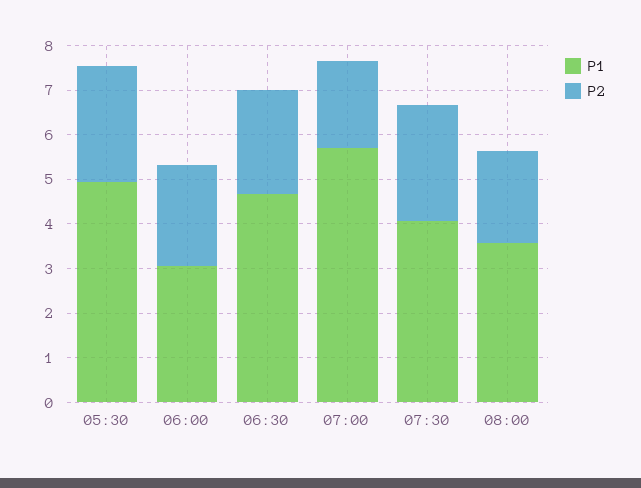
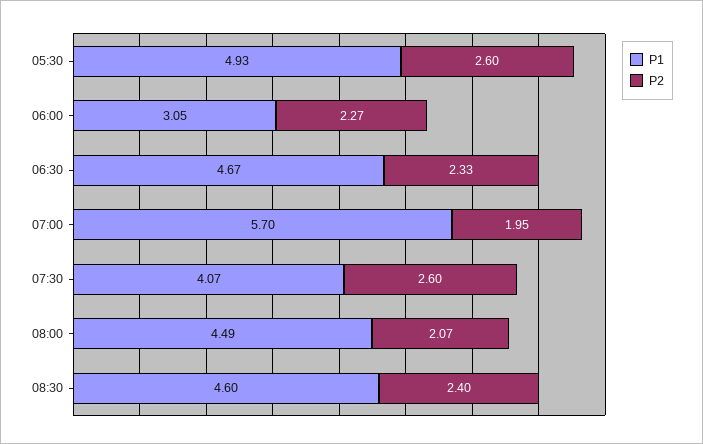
P1, 08:00: 3.6 -> 4.49
P1, 08:30: none -> 4.6
P2, 08:30: none -> 2.4

